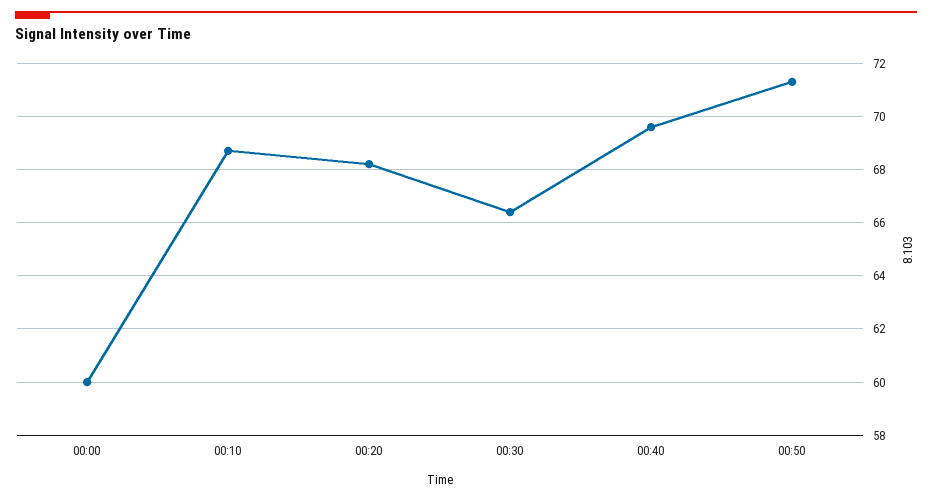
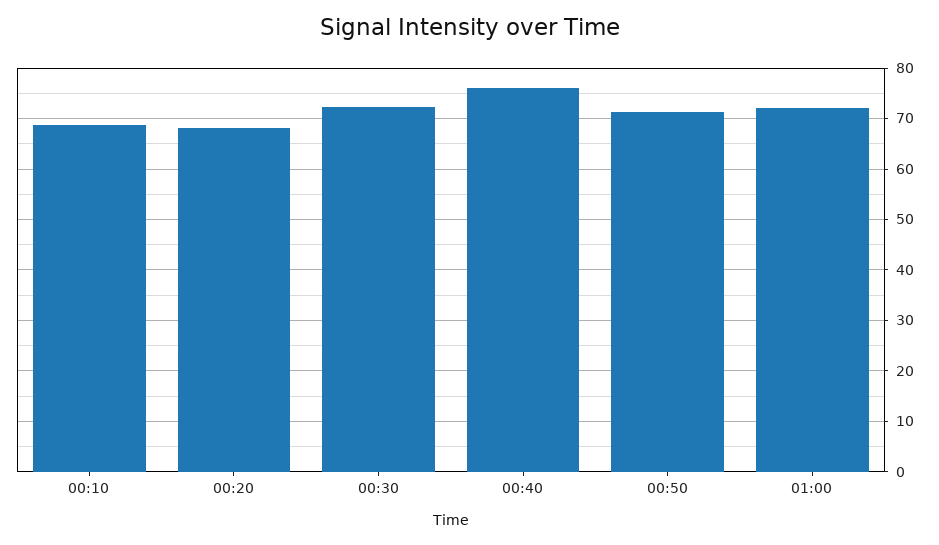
00:00: 60 -> none
00:30: 66.5 -> 72
00:40: 69.5 -> 76
01:00: none -> 72

